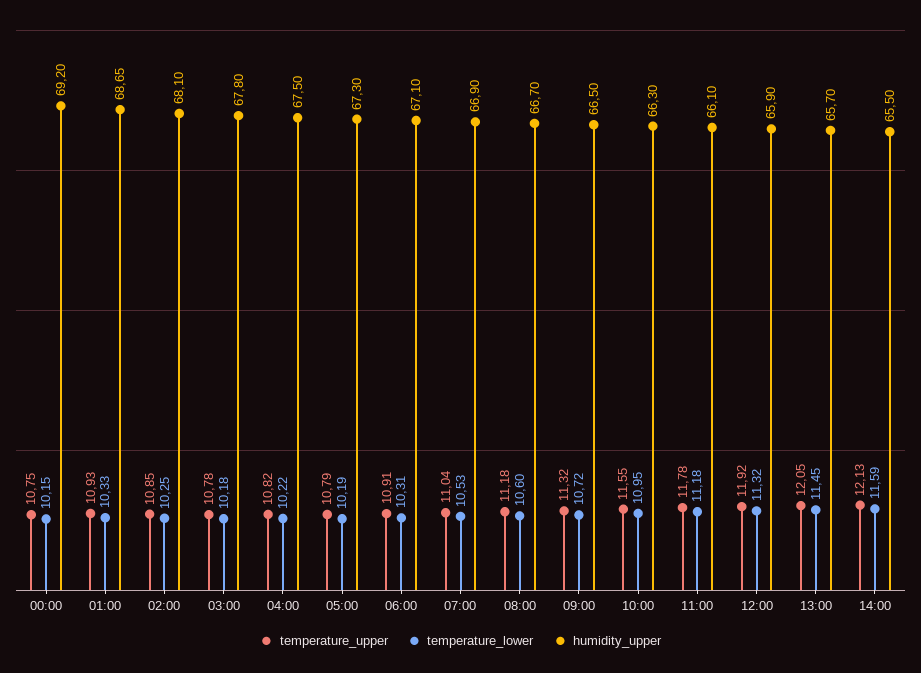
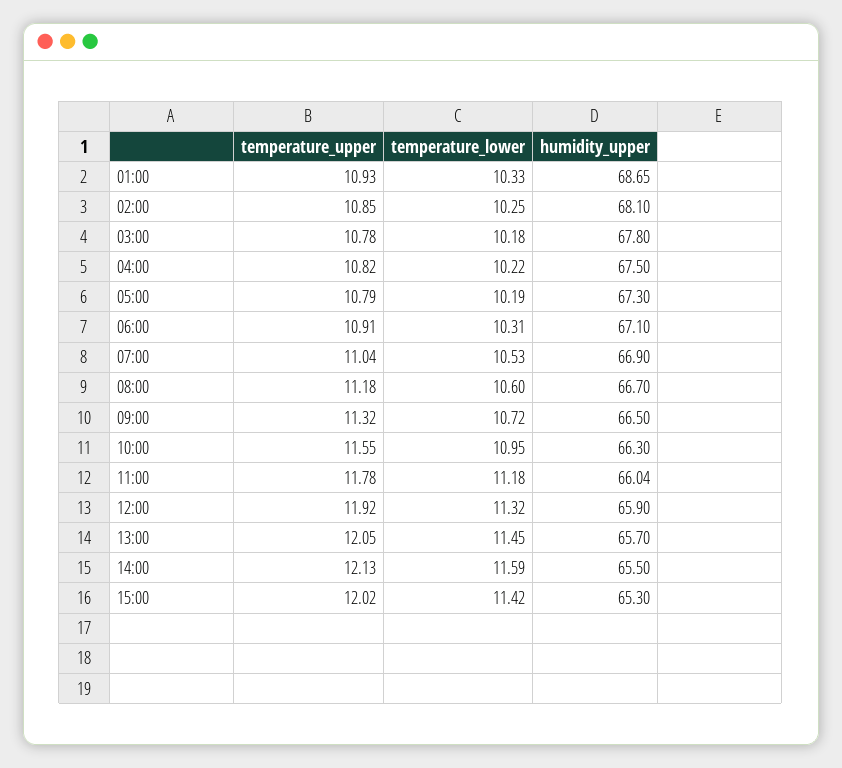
temperature_upper, 00:00: 10.75 -> none
temperature_lower, 00:00: 10.15 -> none
humidity_upper, 00:00: 69.2 -> none
humidity_upper, 11:00: 66.1 -> 66.04
temperature_upper, 15:00: none -> 12.02
temperature_lower, 15:00: none -> 11.42
humidity_upper, 15:00: none -> 65.3

